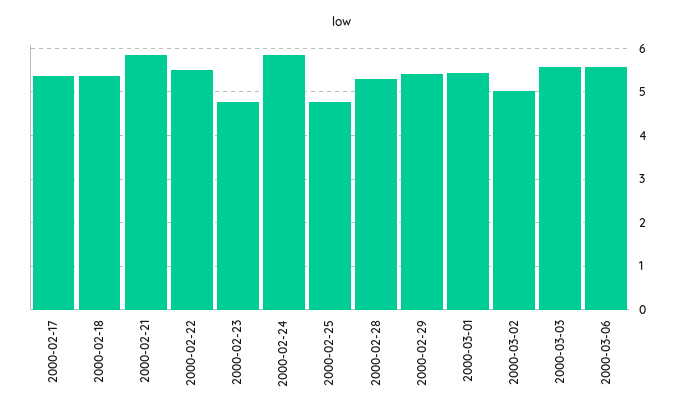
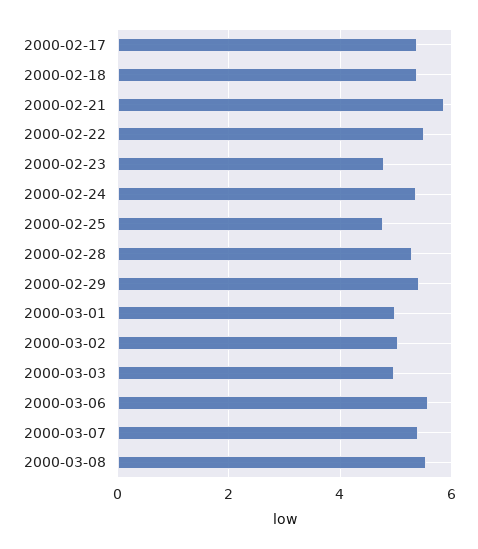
2000-02-24: 5.8 -> 5.4
2000-03-01: 5.4 -> 5
2000-03-03: 5.6 -> 5
2000-03-07: none -> 5.4
2000-03-08: none -> 5.6

